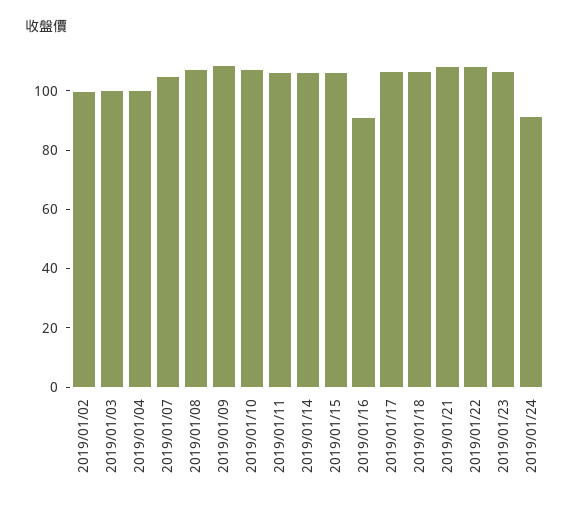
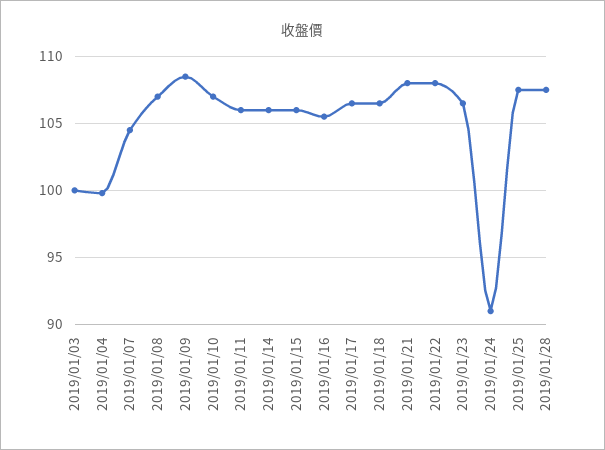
2019/01/02: 100 -> none
2019/01/16: 90 -> 105.5
2019/01/25: none -> 107.5
2019/01/28: none -> 107.5

